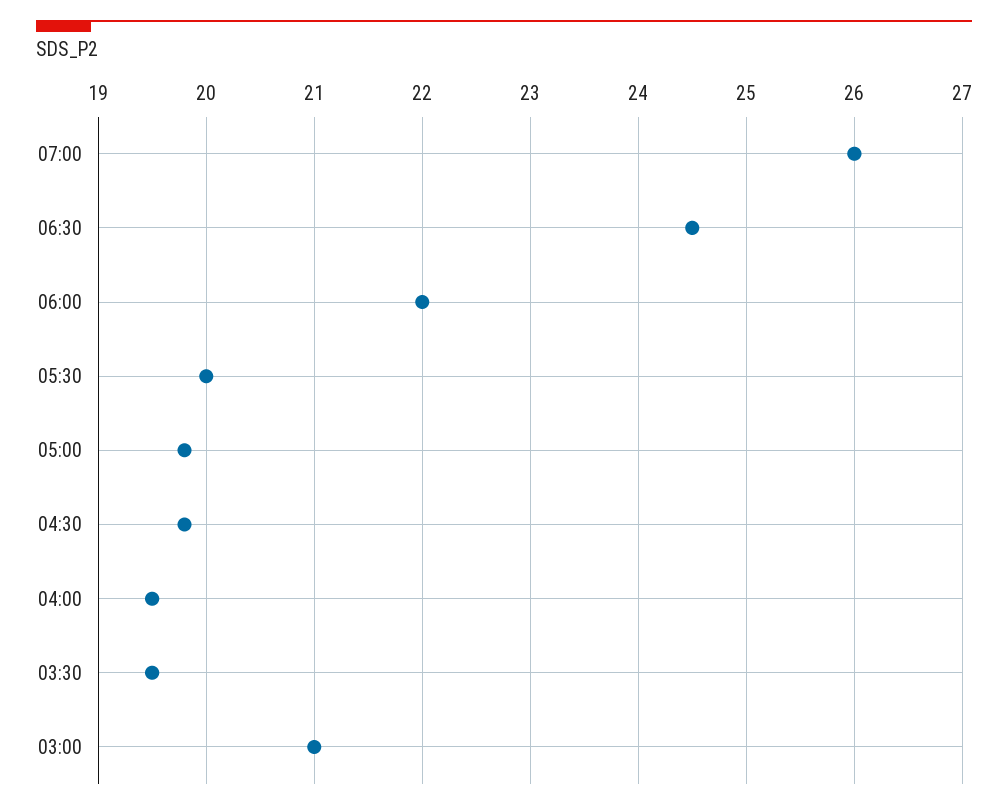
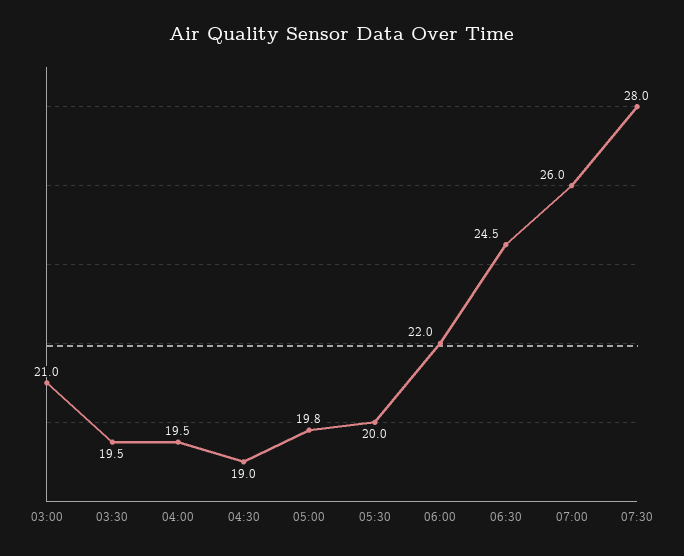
04:30: 19.8 -> 19
07:30: none -> 28

